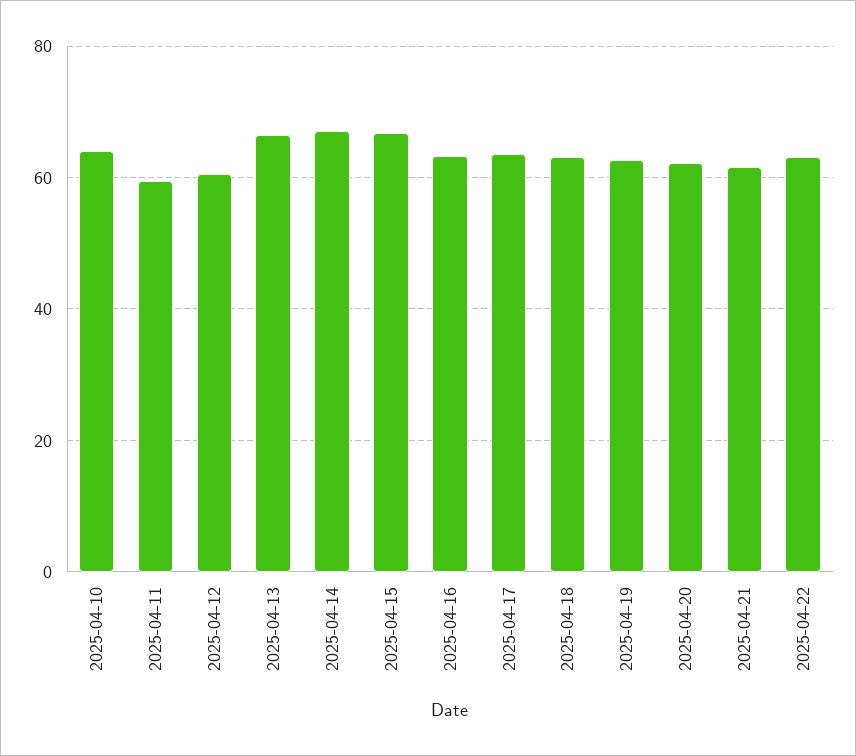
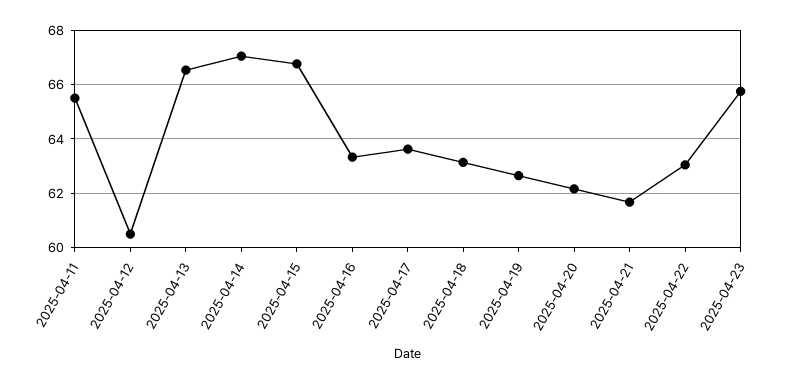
2025-04-10: 64 -> none
2025-04-11: 60 -> 65.5
2025-04-23: none -> 65.75

